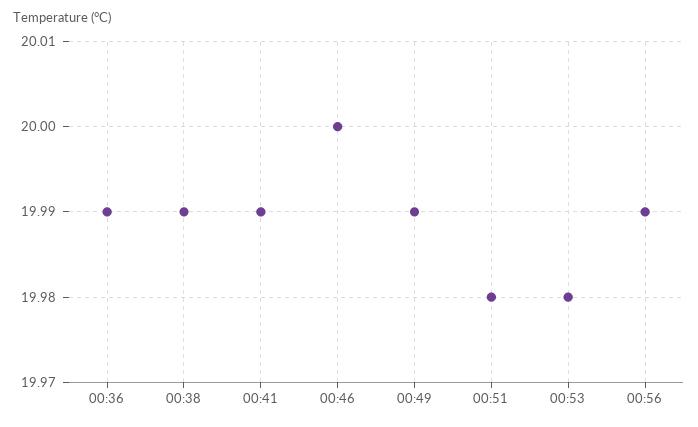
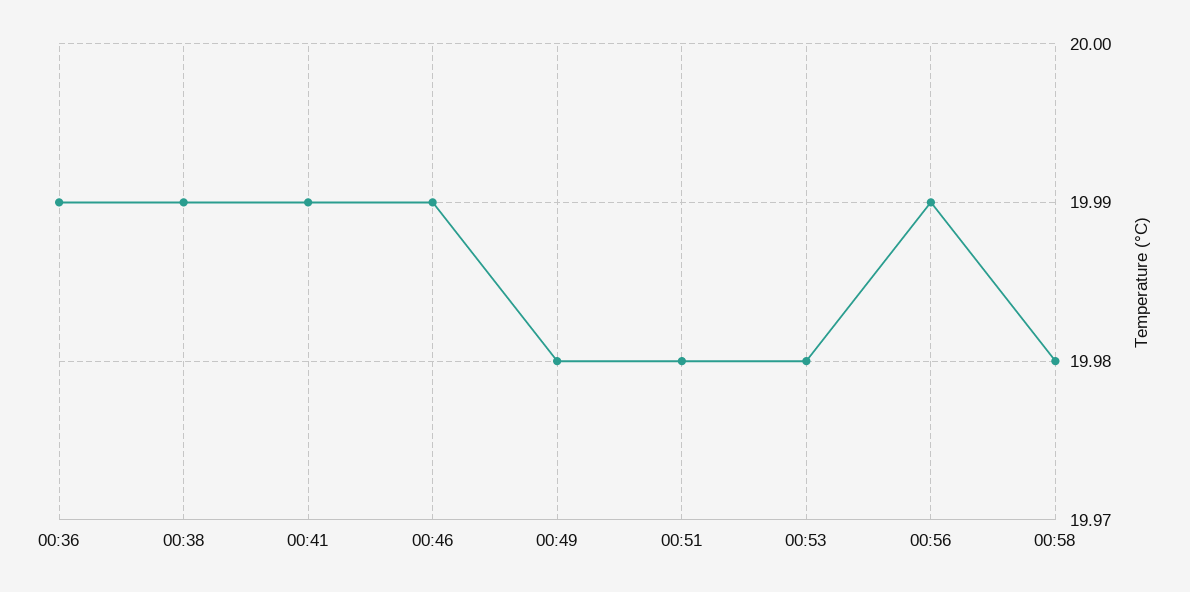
00:46: 20 -> 19.99
00:49: 19.99 -> 19.98
00:58: none -> 19.98

